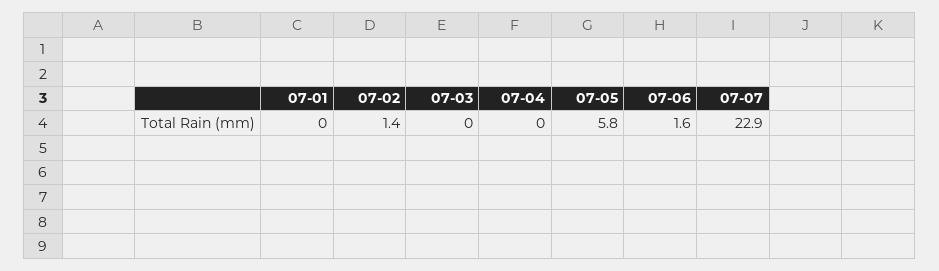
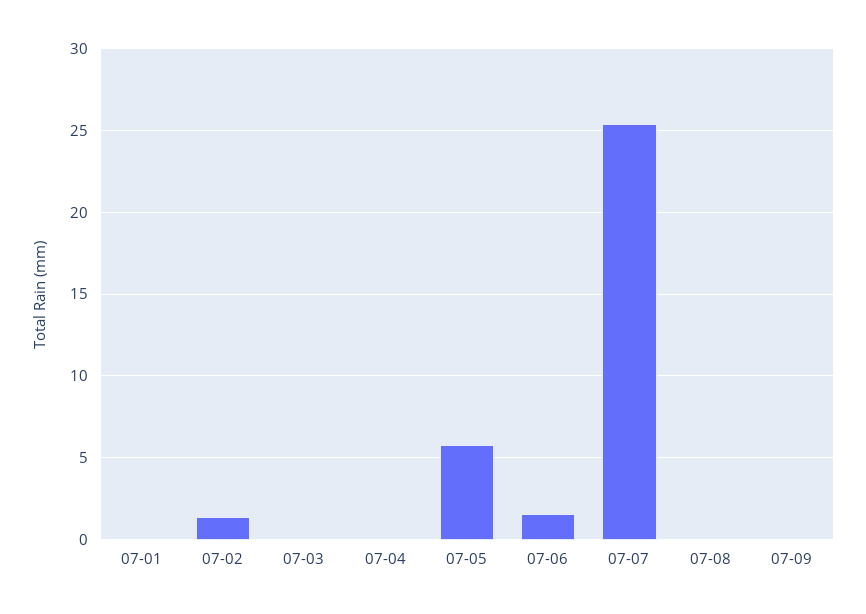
07-07: 22.9 -> 25.5
07-08: none -> 0
07-09: none -> 0

